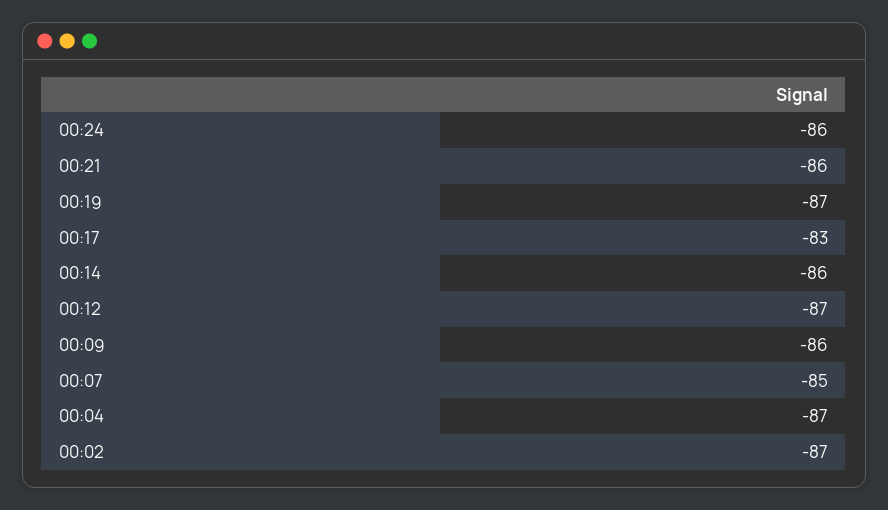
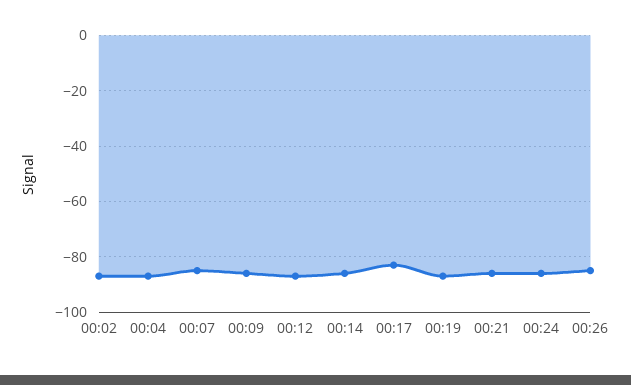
00:26: none -> -85

